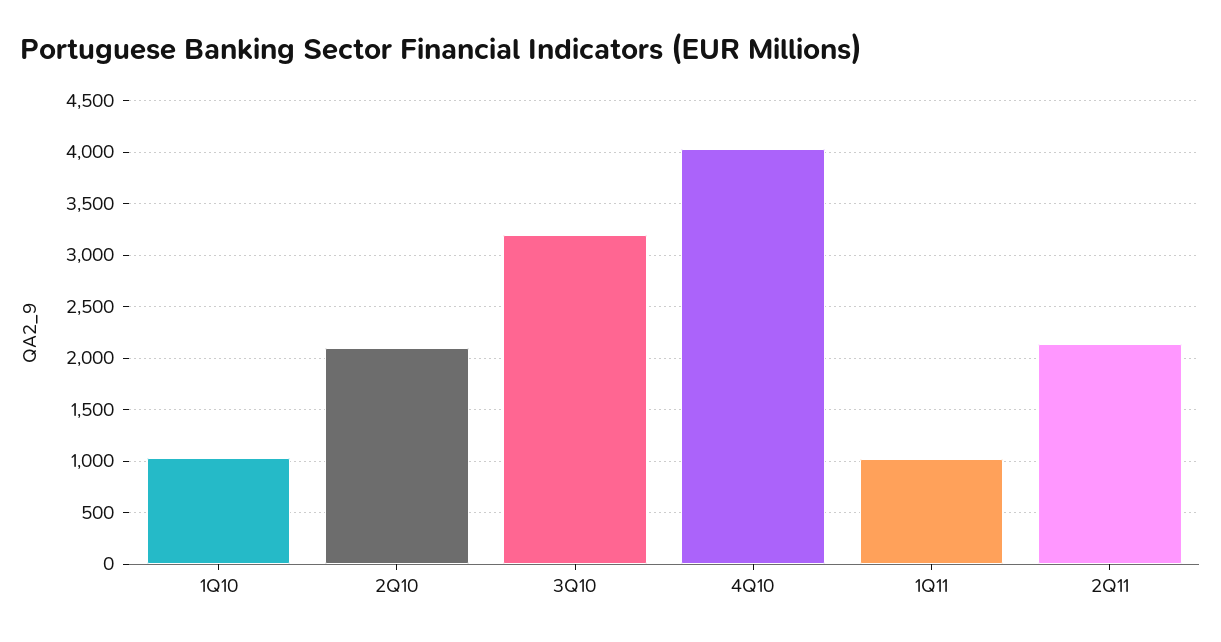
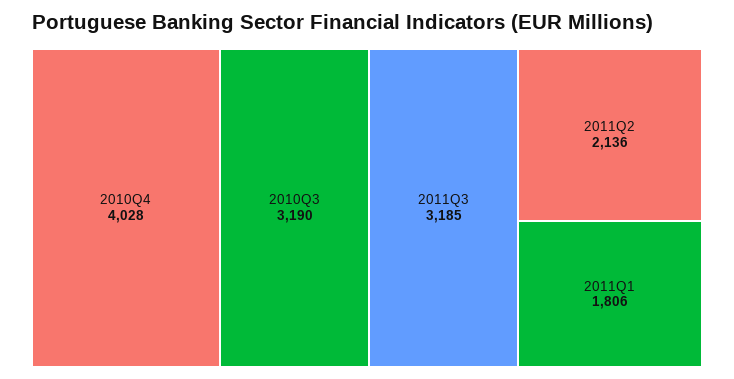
1Q10: 1000 -> none
2Q10: 2100 -> none
1Q11: 1000 -> 1806
2011Q3: none -> 3185

